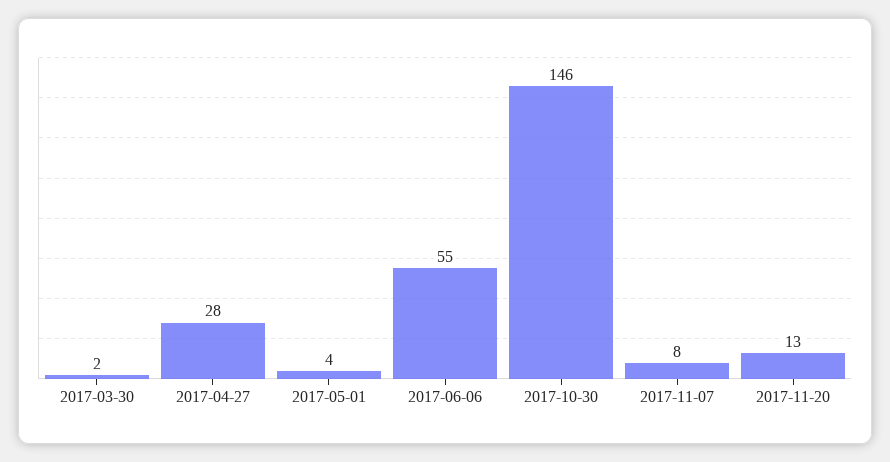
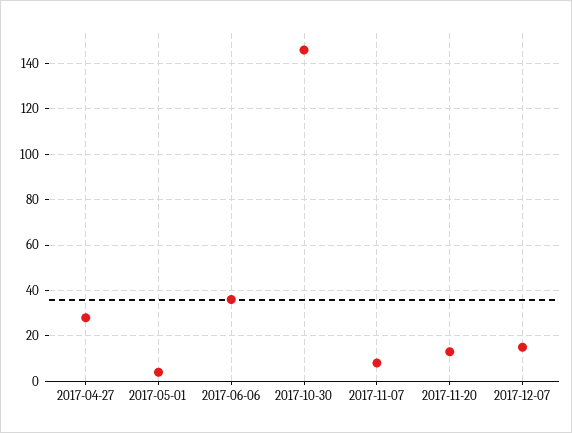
2017-03-30: 2 -> none
2017-06-06: 55 -> 35
2017-12-07: none -> 15

